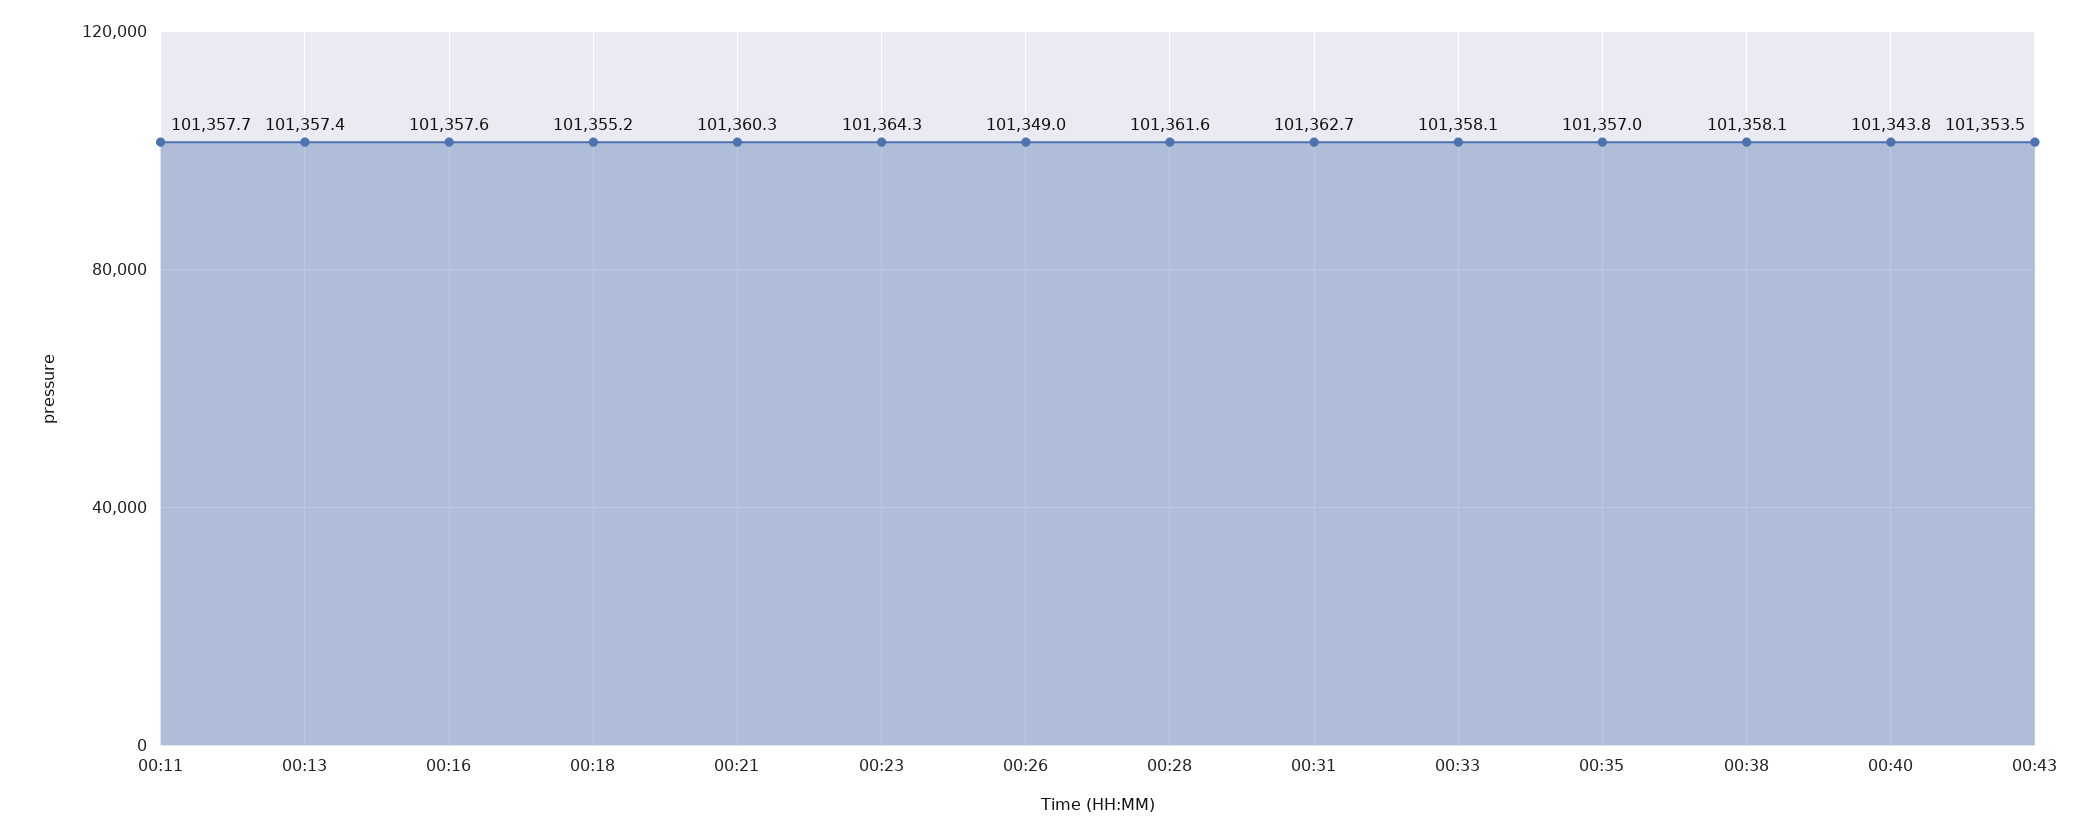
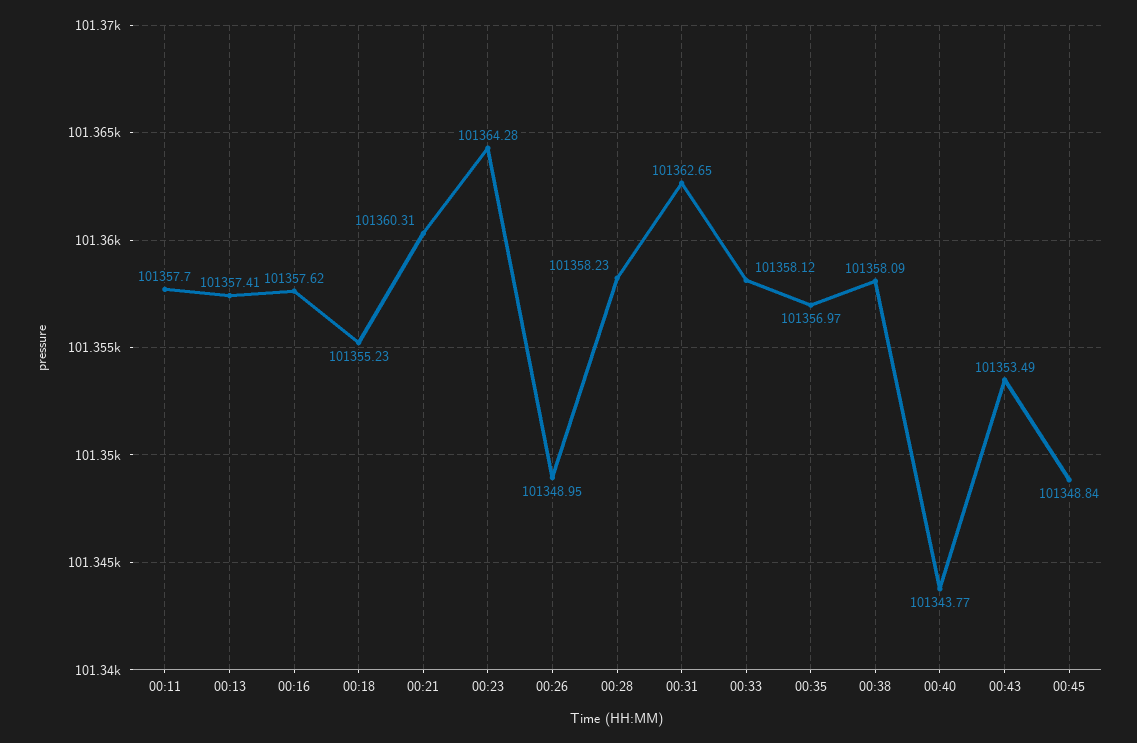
00:28: 101361.6 -> 101358.23
00:45: none -> 101348.84

